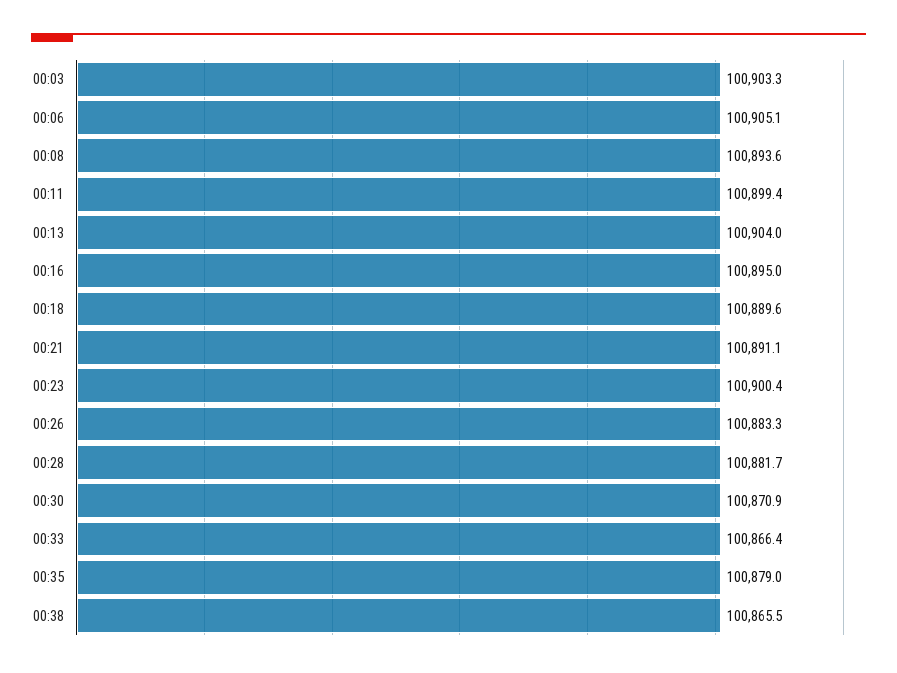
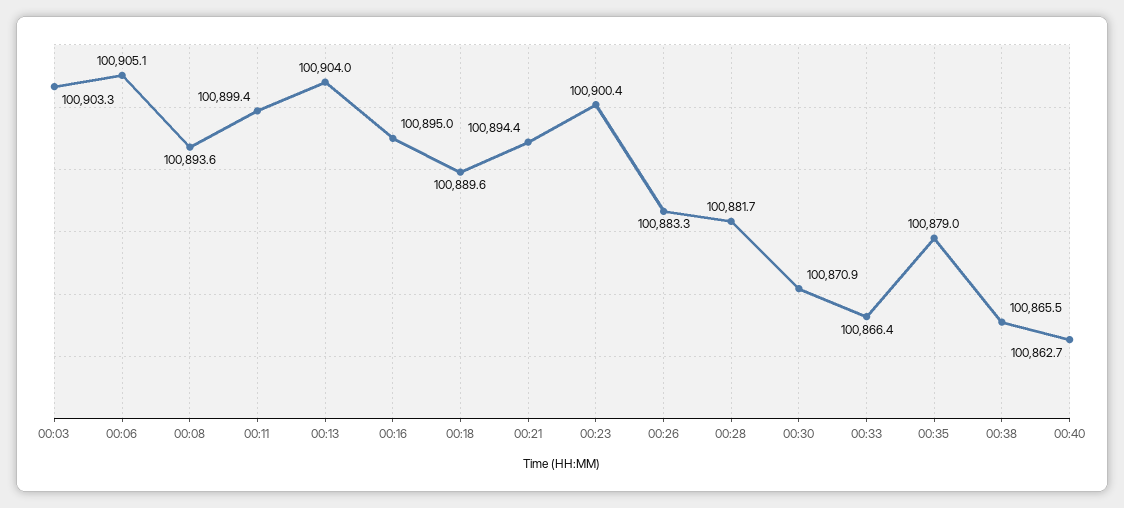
00:21: 100891.1 -> 100894.4
00:40: none -> 100862.7

